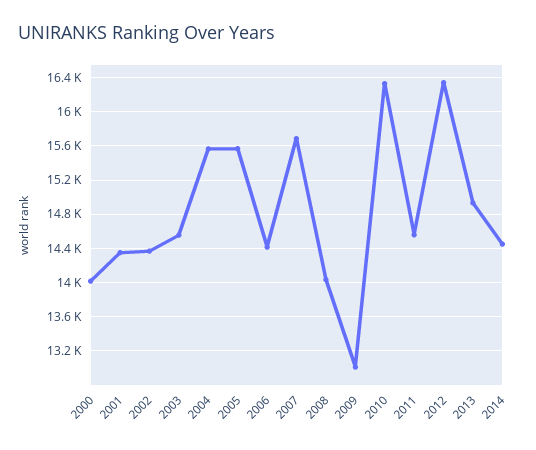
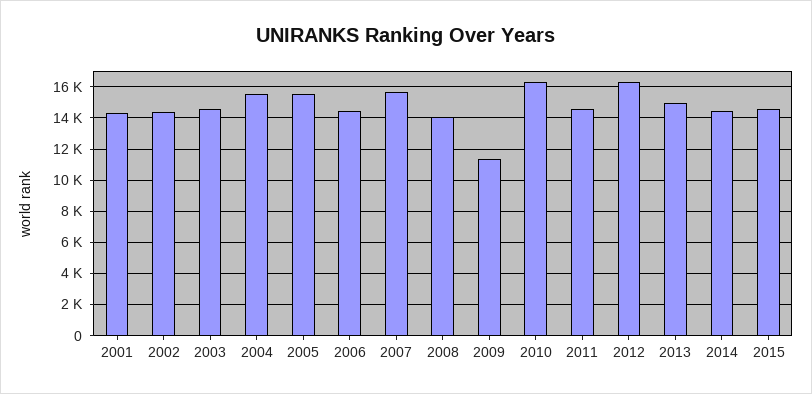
2000: 14000 -> none
2009: 13000 -> 11500
2015: none -> 14500

